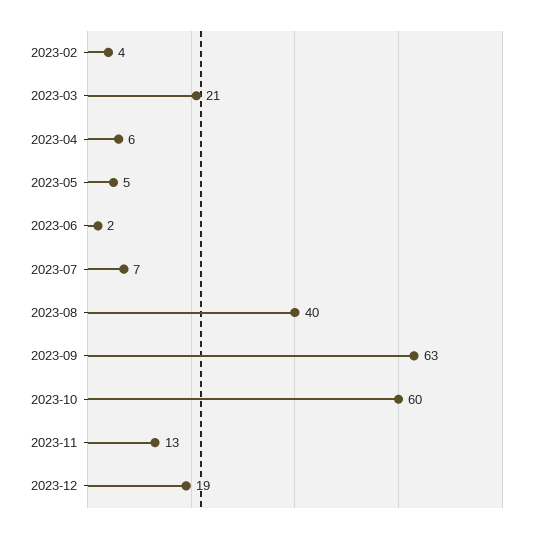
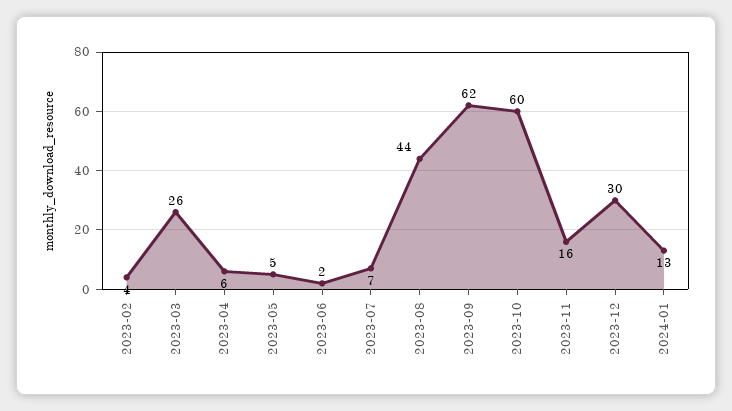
2023-03: 21 -> 26
2023-08: 40 -> 44
2023-09: 63 -> 62
2023-11: 13 -> 16
2023-12: 19 -> 30
2024-01: none -> 13

